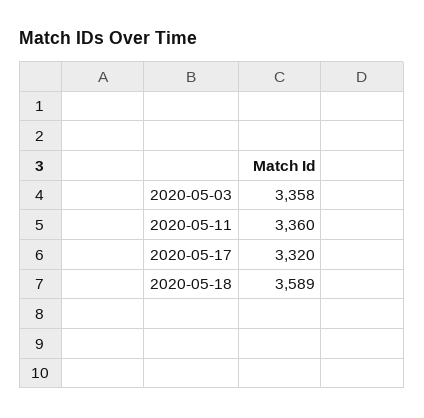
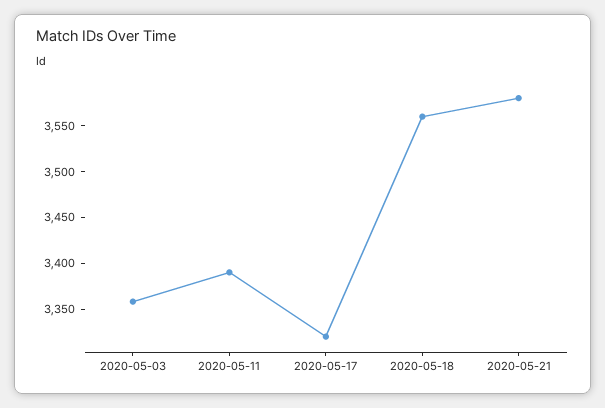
2020-05-11: 3360 -> 3390
2020-05-18: 3589 -> 3560
2020-05-21: none -> 3580

